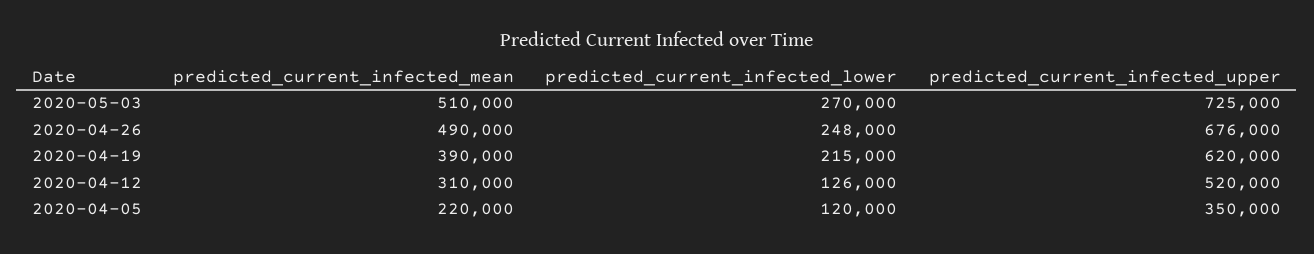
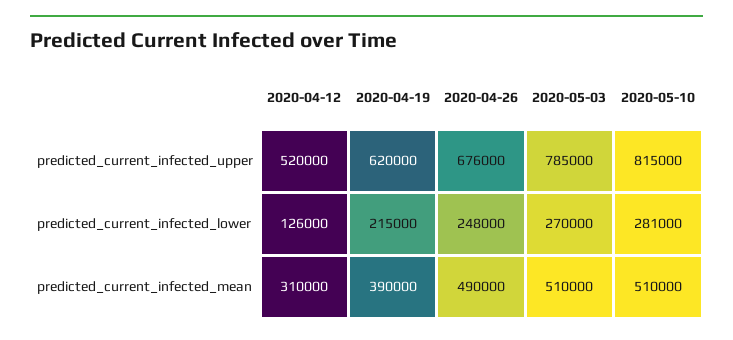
predicted_current_infected_upper, 2020-05-03: 725000 -> 785000
predicted_current_infected_mean, 2020-04-05: 220000 -> none
predicted_current_infected_lower, 2020-04-05: 120000 -> none
predicted_current_infected_upper, 2020-04-05: 350000 -> none
predicted_current_infected_upper, 2020-05-10: none -> 815000
predicted_current_infected_lower, 2020-05-10: none -> 281000
predicted_current_infected_mean, 2020-05-10: none -> 510000

